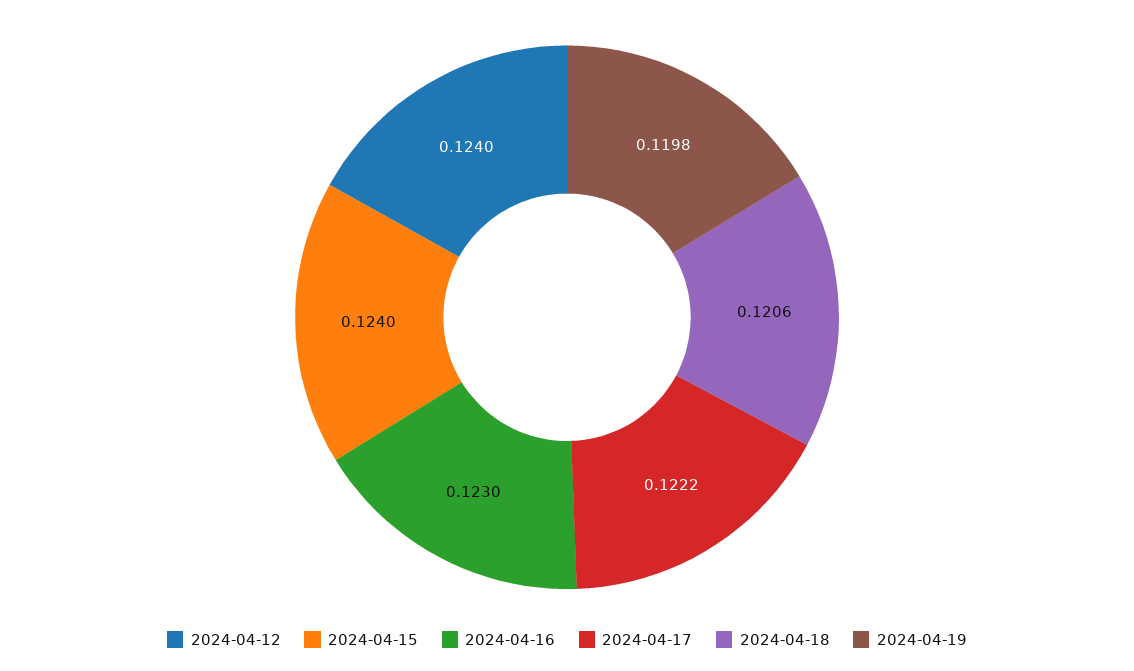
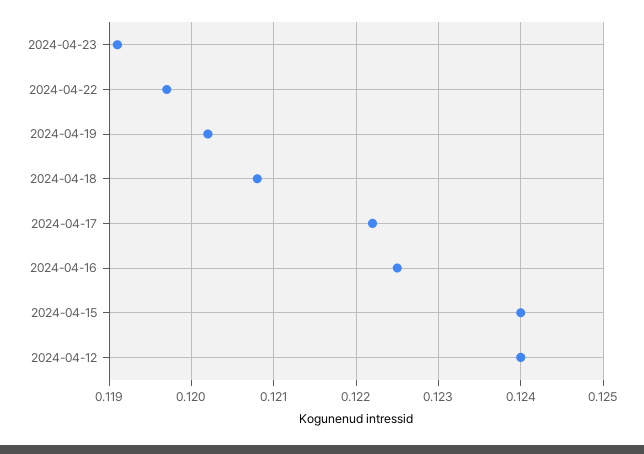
2024-04-16: 0.123 -> 0.1225
2024-04-18: 0.1206 -> 0.1208
2024-04-19: 0.1198 -> 0.1202
2024-04-23: none -> 0.1191
2024-04-22: none -> 0.1197

